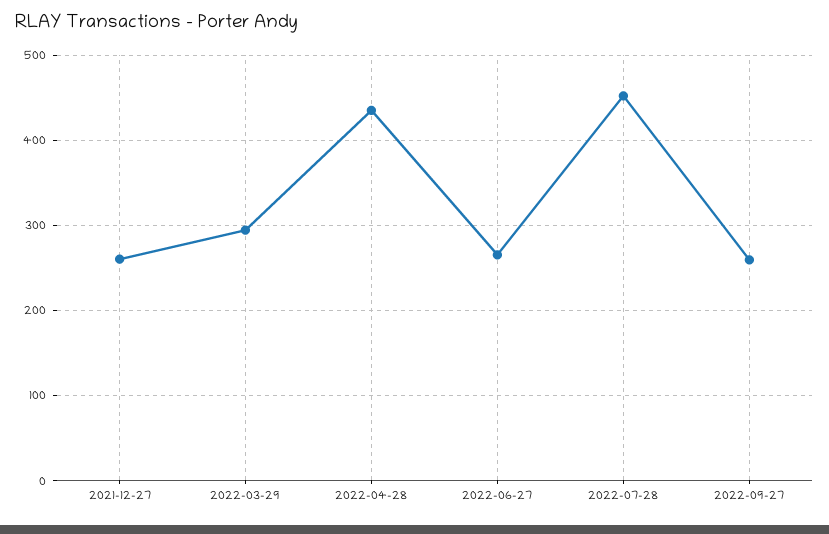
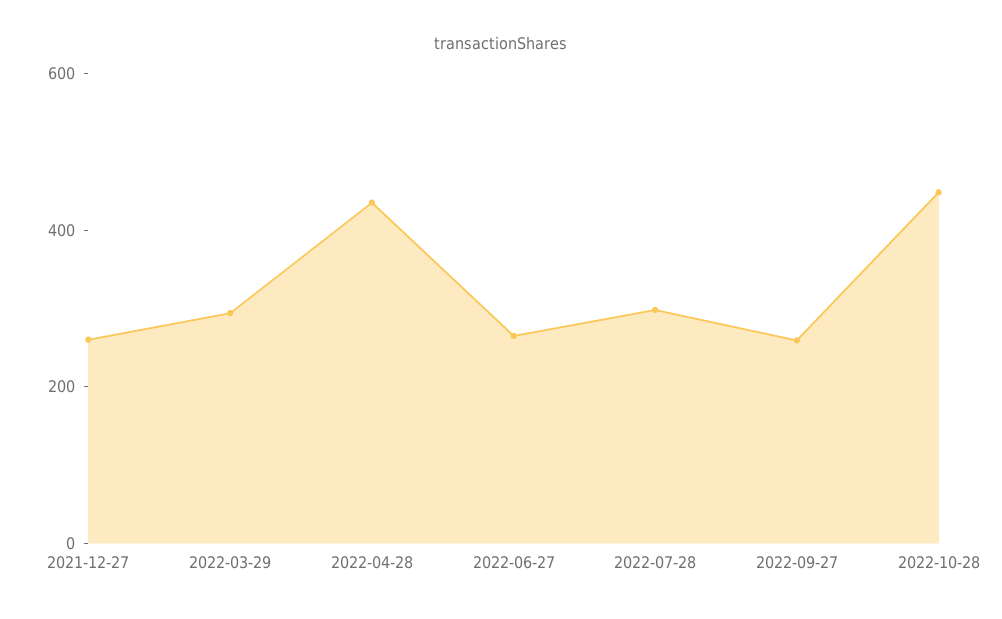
2022-07-28: 450 -> 300
2022-10-28: none -> 450

